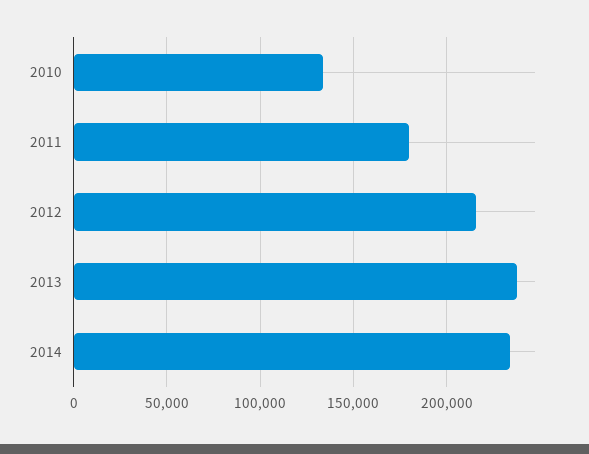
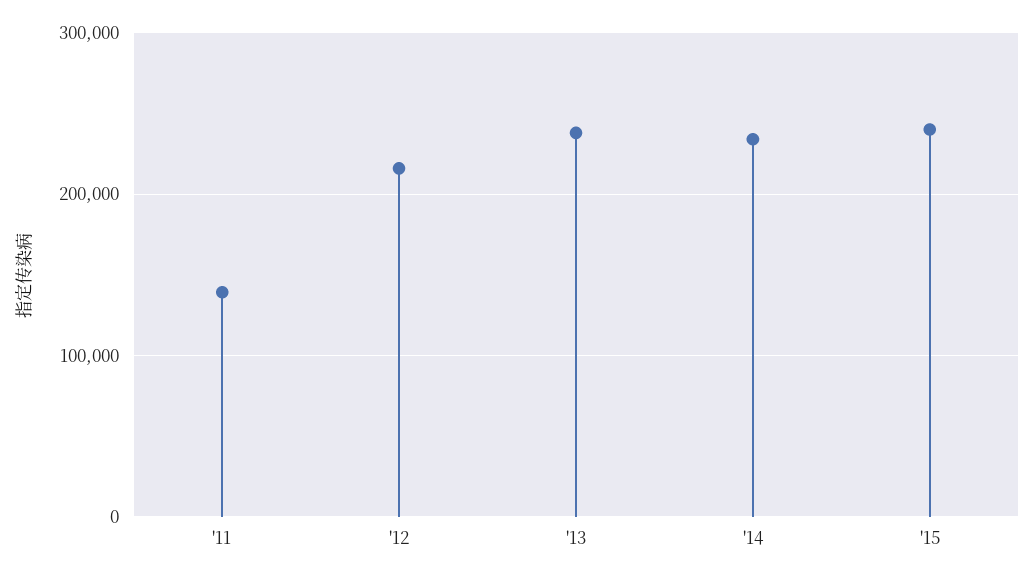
2010: 135000 -> none
2011: 180000 -> 140000
'15: none -> 240000

